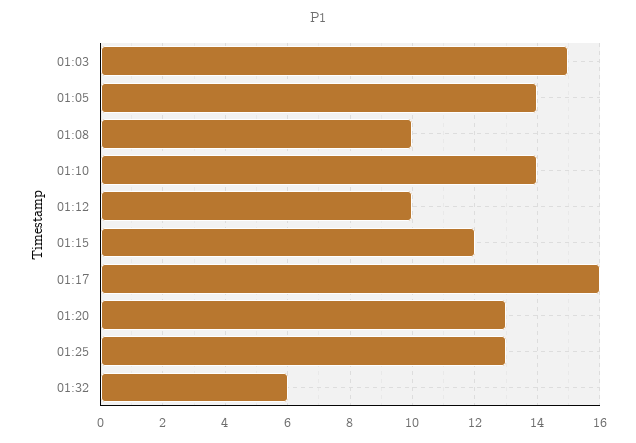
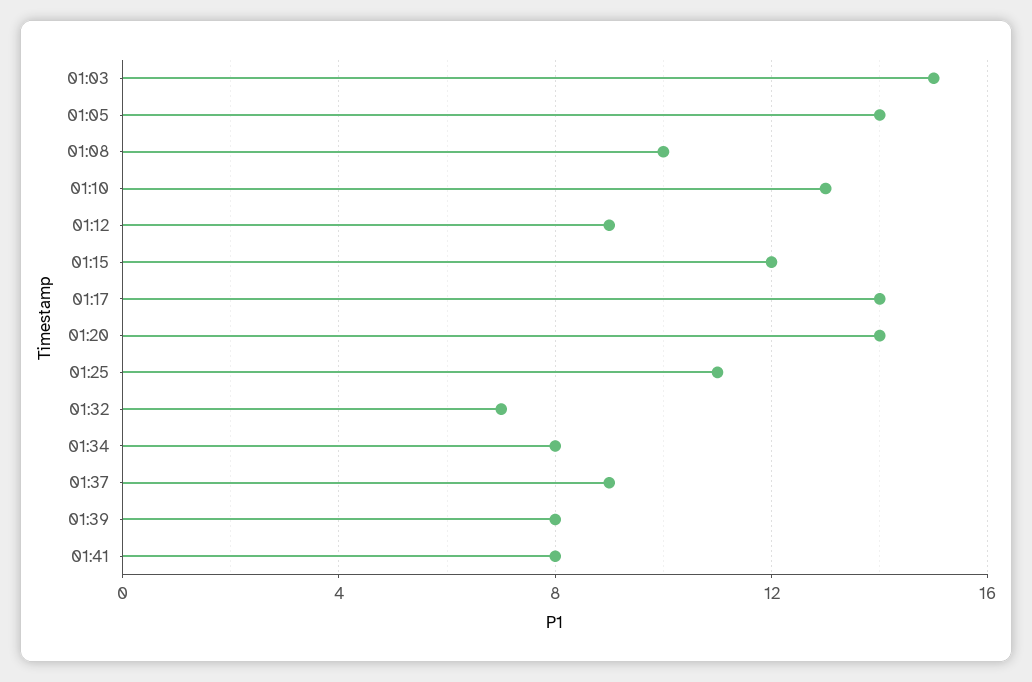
01:10: 14 -> 13
01:12: 10 -> 9
01:17: 16 -> 14
01:20: 13 -> 14
01:25: 13 -> 11
01:32: 6 -> 7
01:34: none -> 8
01:37: none -> 9
01:39: none -> 8
01:41: none -> 8

